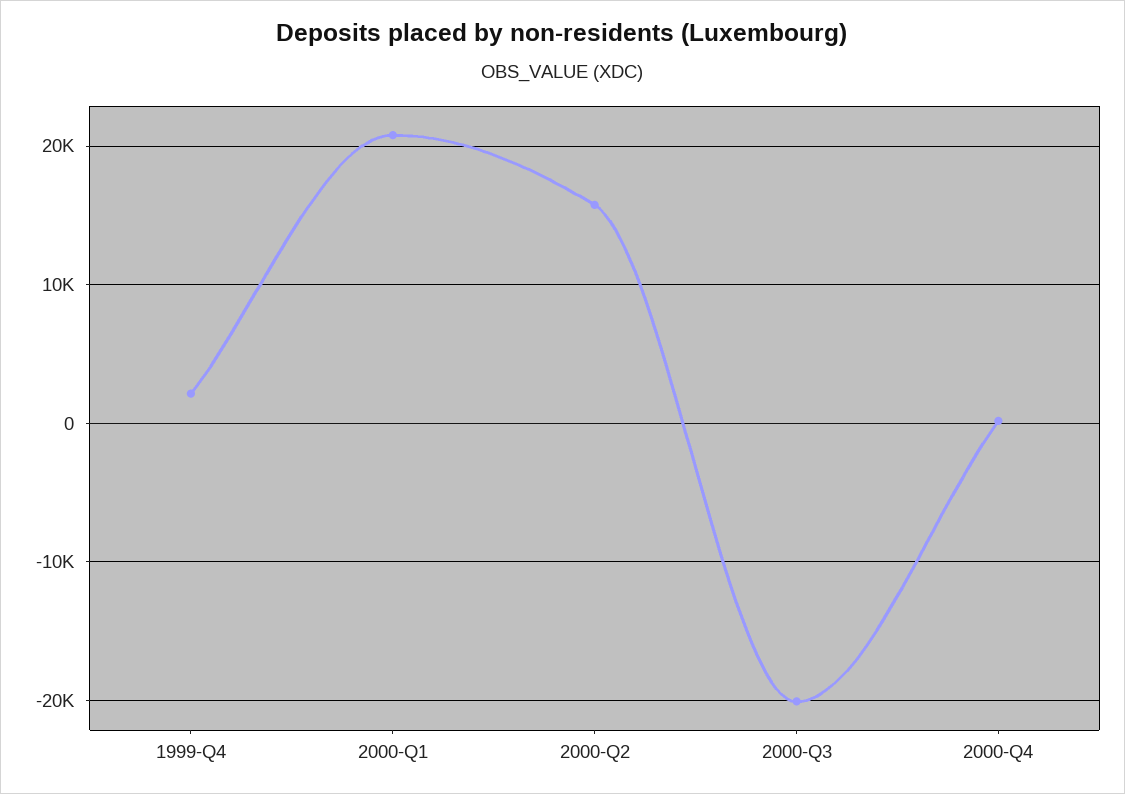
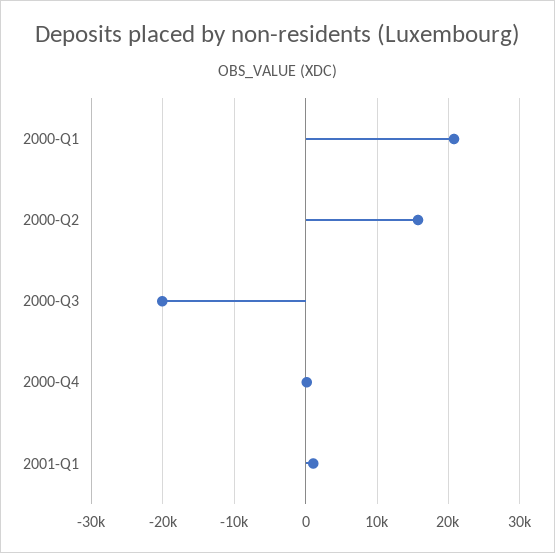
1999-Q4: 2000 -> none
2001-Q1: none -> 1000

